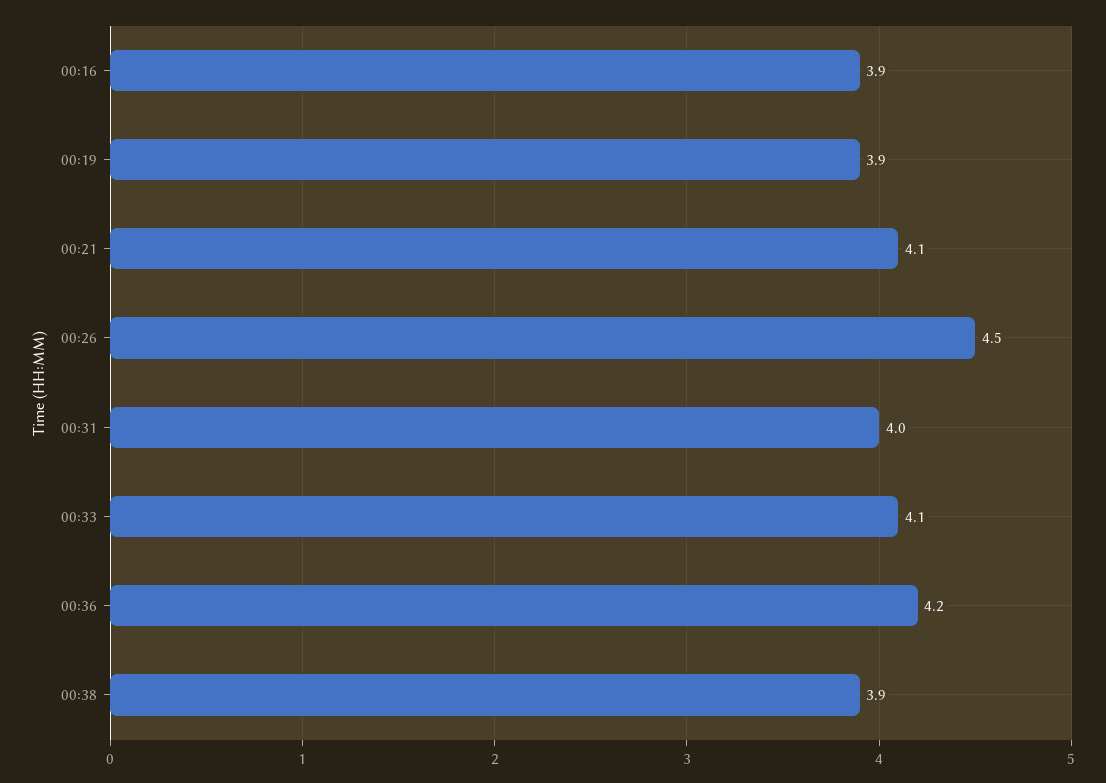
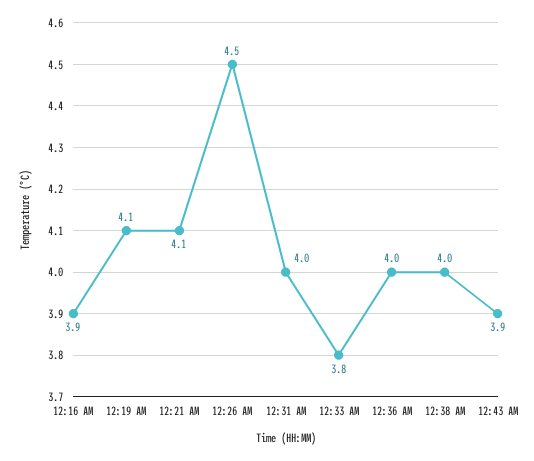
00:19: 3.9 -> 4.1
00:33: 4.1 -> 3.8
00:36: 4.2 -> 4
00:38: 3.9 -> 4
12:43 AM: none -> 3.9

